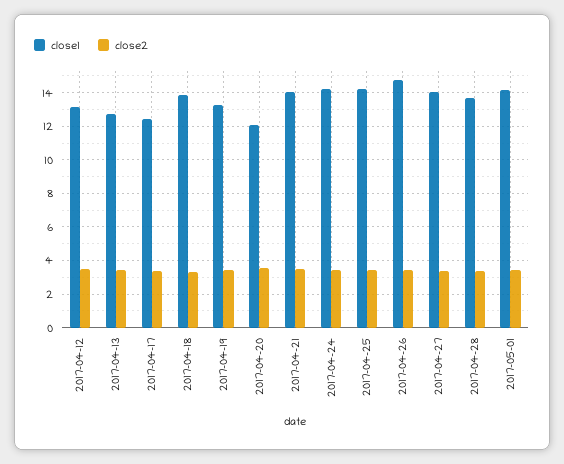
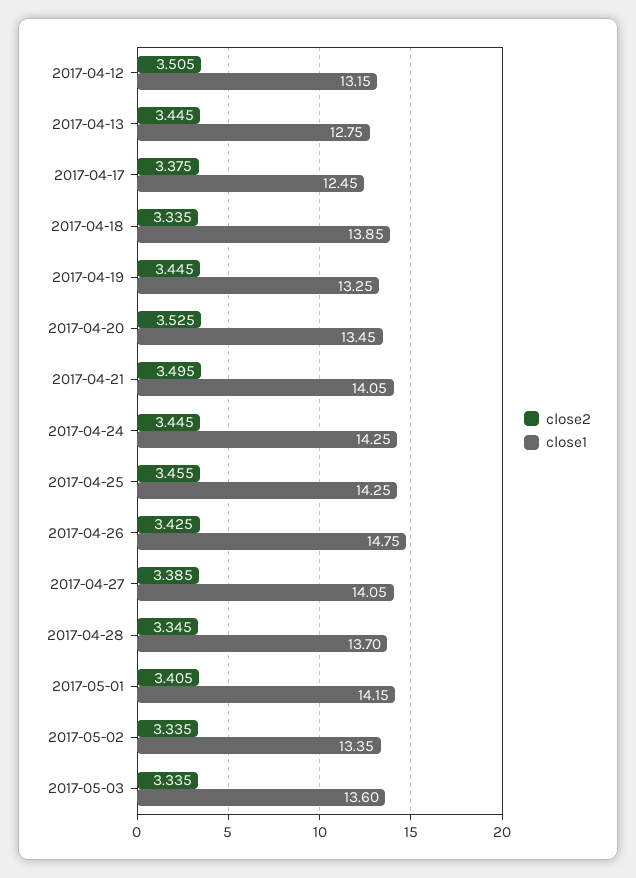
close1, 2017-04-20: 12 -> 13.45
close2, 2017-05-02: none -> 3.335
close1, 2017-05-02: none -> 13.35
close2, 2017-05-03: none -> 3.335
close1, 2017-05-03: none -> 13.6

